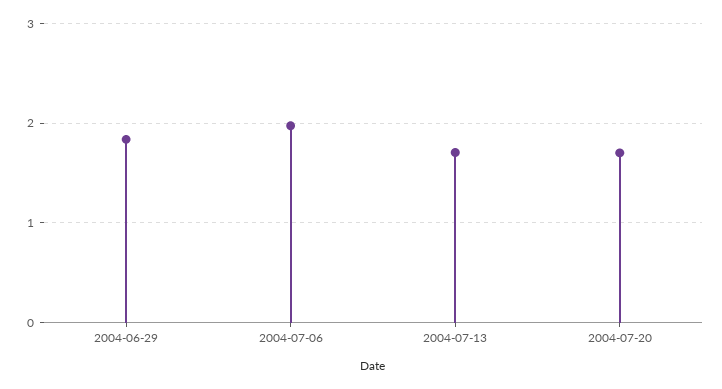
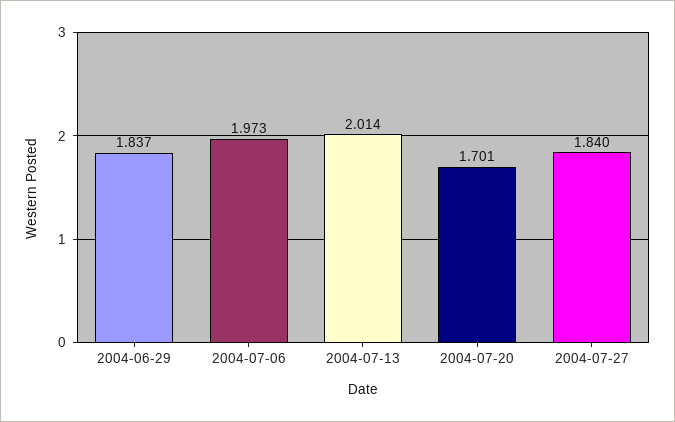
2004-07-13: 1.7 -> 2.014
2004-07-27: none -> 1.84

